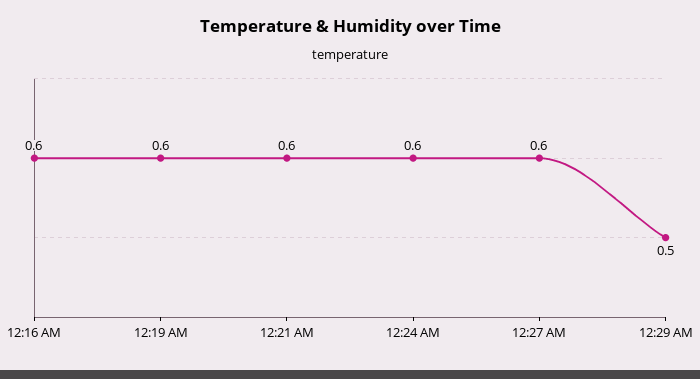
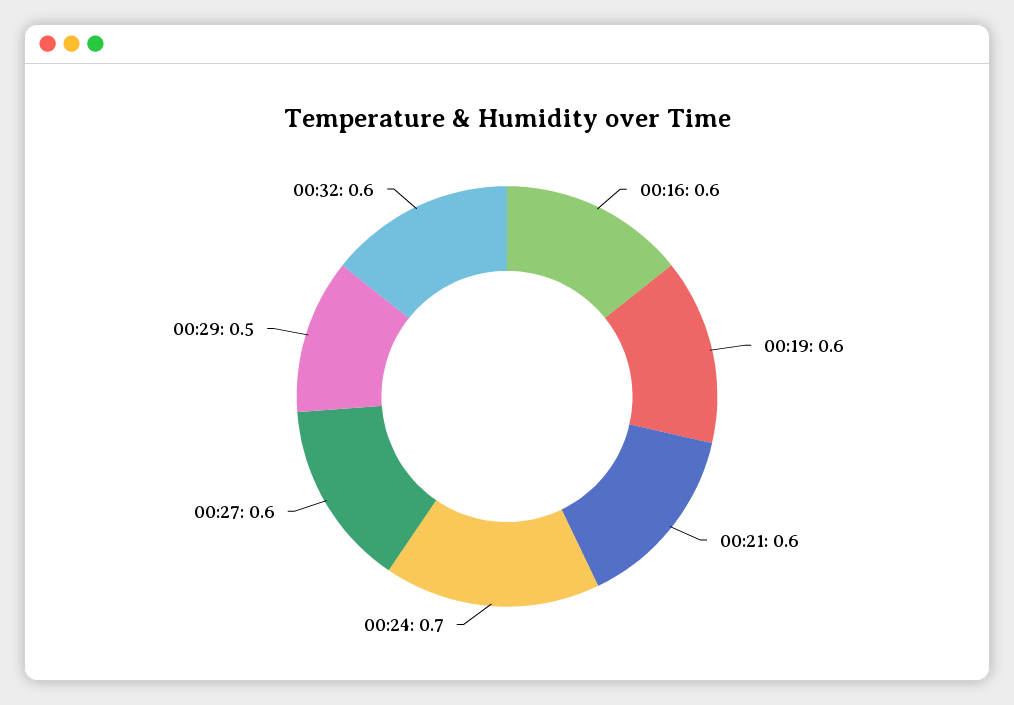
12:24 AM: 0.6 -> 0.7
00:32: none -> 0.6

